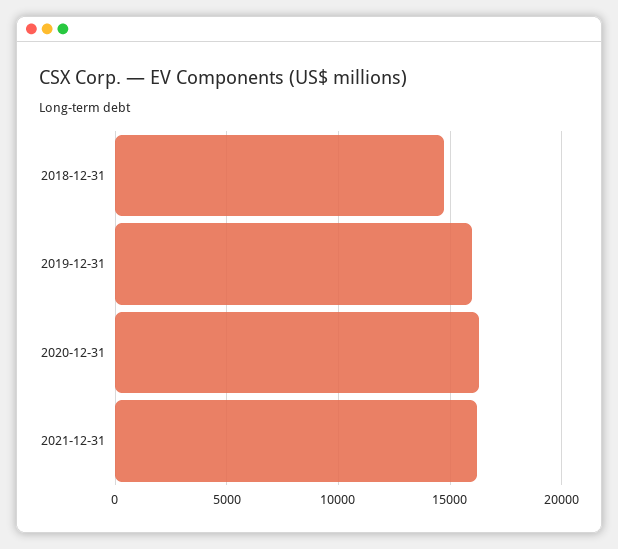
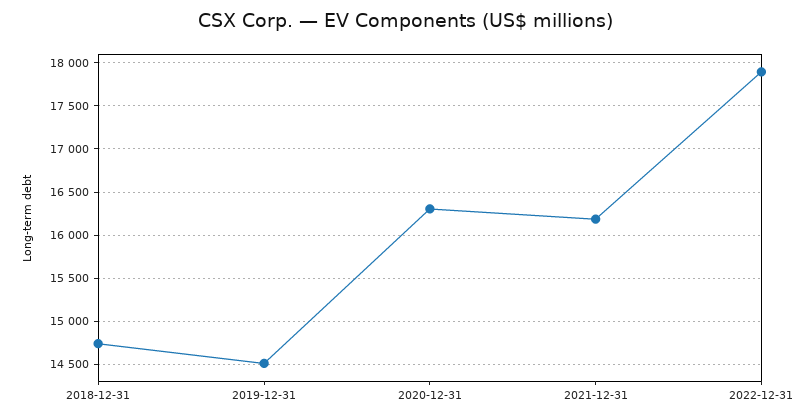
2019-12-31: 16000 -> 14500
2022-12-31: none -> 17900

